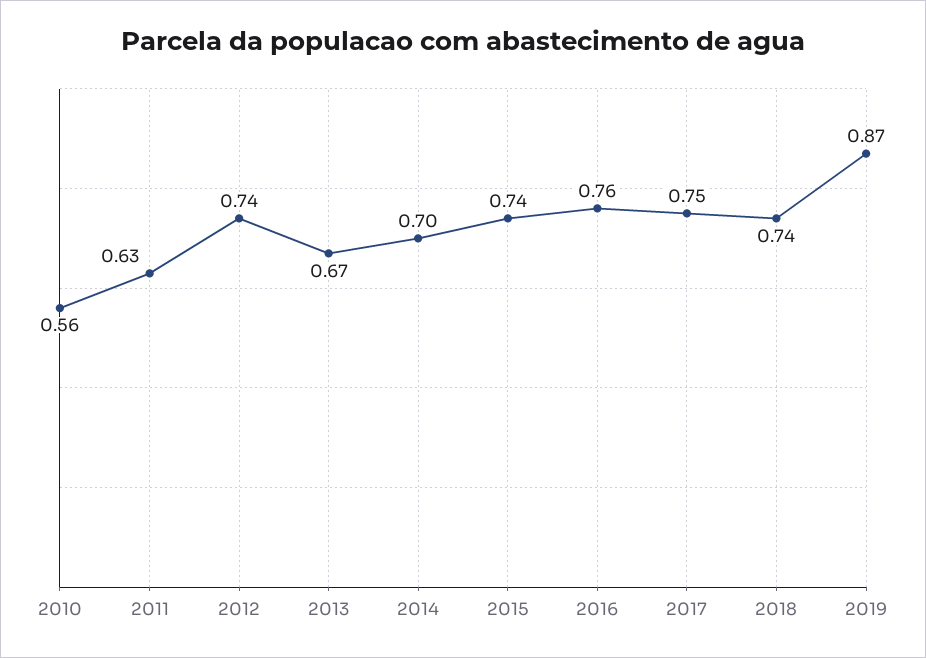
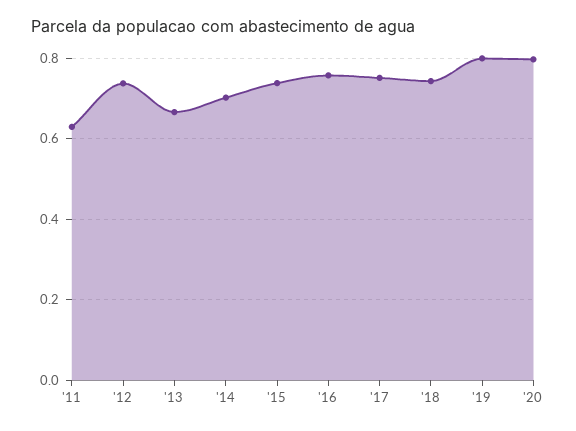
2010: 0.56 -> none
2019: 0.87 -> 0.8
'20: none -> 0.8

